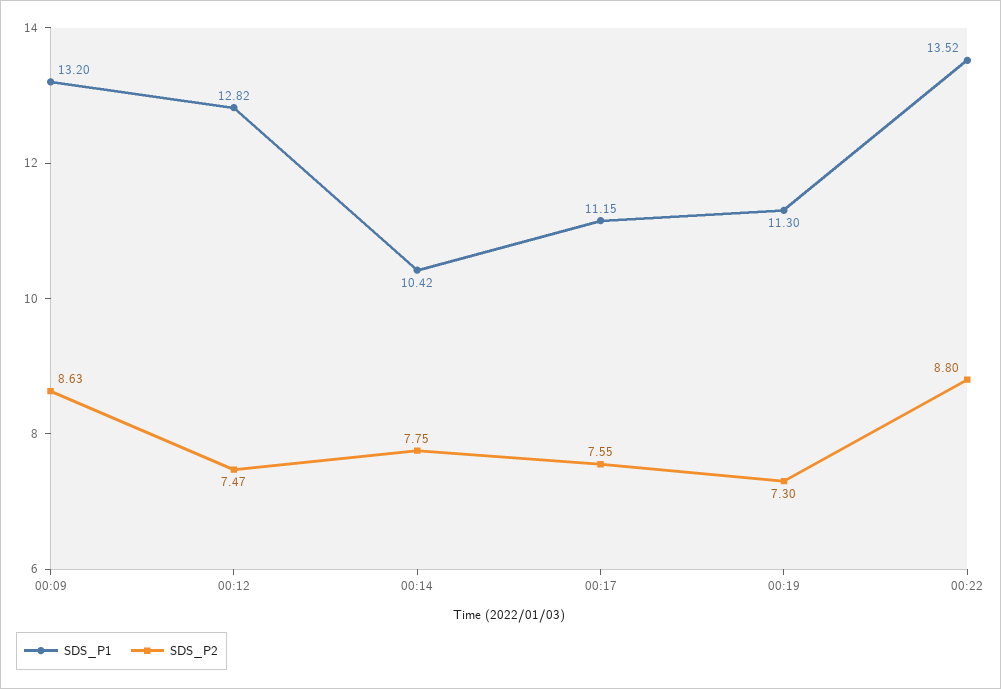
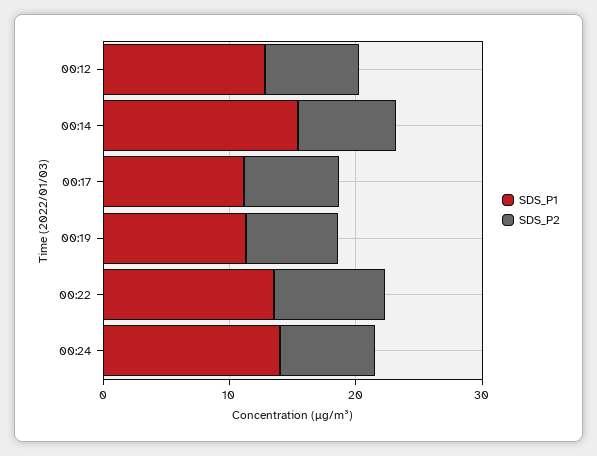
SDS_P1, 00:09: 13.2 -> none
SDS_P2, 00:09: 8.63 -> none
SDS_P1, 00:14: 10.42 -> 16
SDS_P1, 00:24: none -> 14
SDS_P2, 00:24: none -> 8

